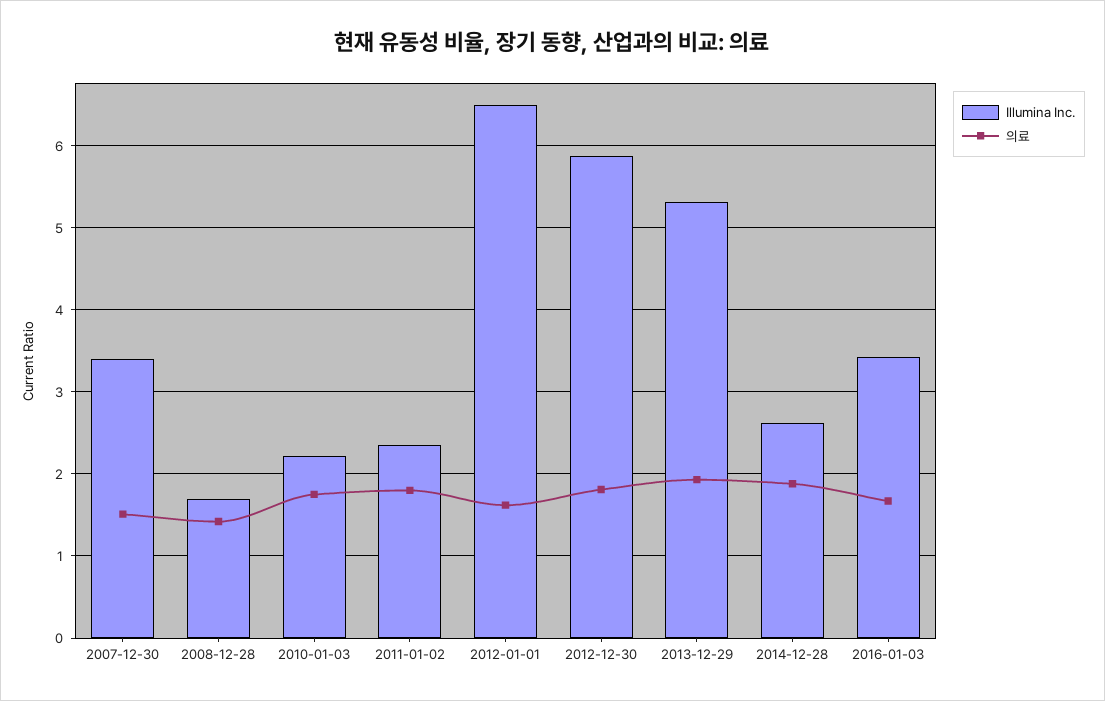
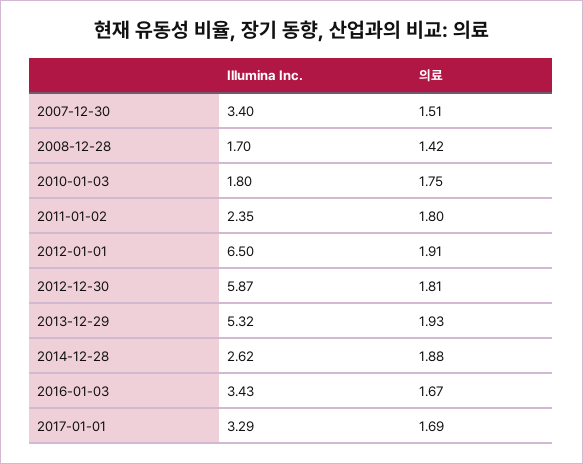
Illumina Inc., 2010-01-03: 2.2 -> 1.8
의료, 2012-01-01: 1.6 -> 1.91
Illumina Inc., 2017-01-01: none -> 3.29
의료, 2017-01-01: none -> 1.69

